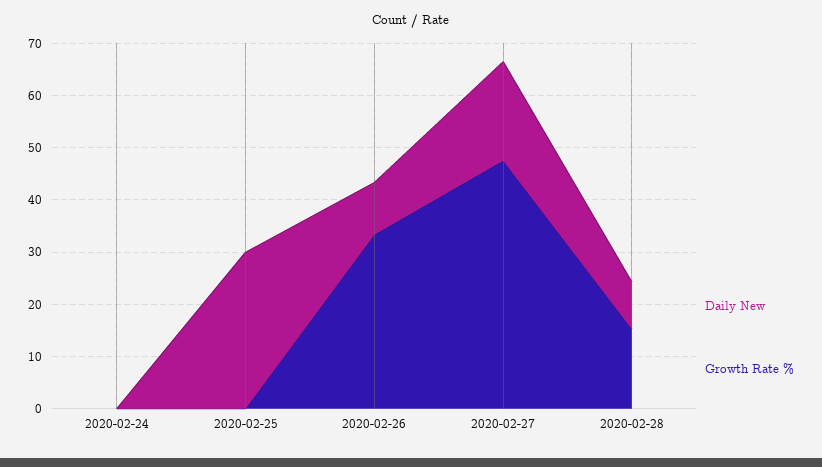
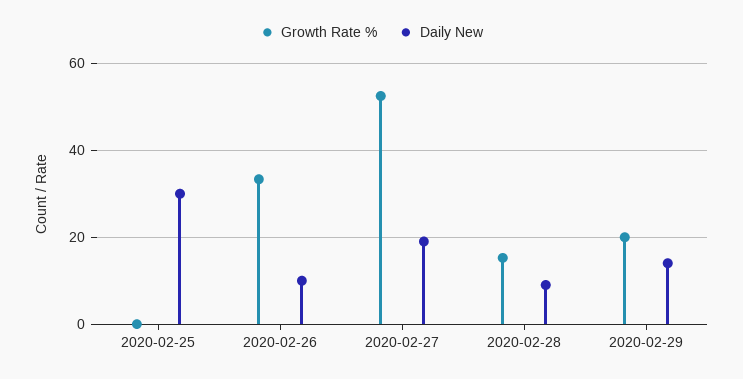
Daily New, 2020-02-24: 0 -> none
Growth Rate %, 2020-02-24: 0 -> none
Growth Rate %, 2020-02-27: 48 -> 52
Growth Rate %, 2020-02-29: none -> 20
Daily New, 2020-02-29: none -> 14

